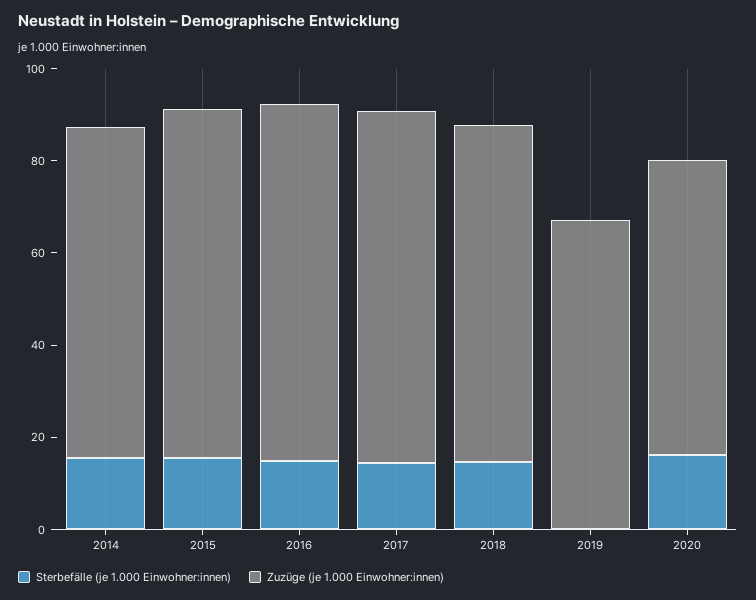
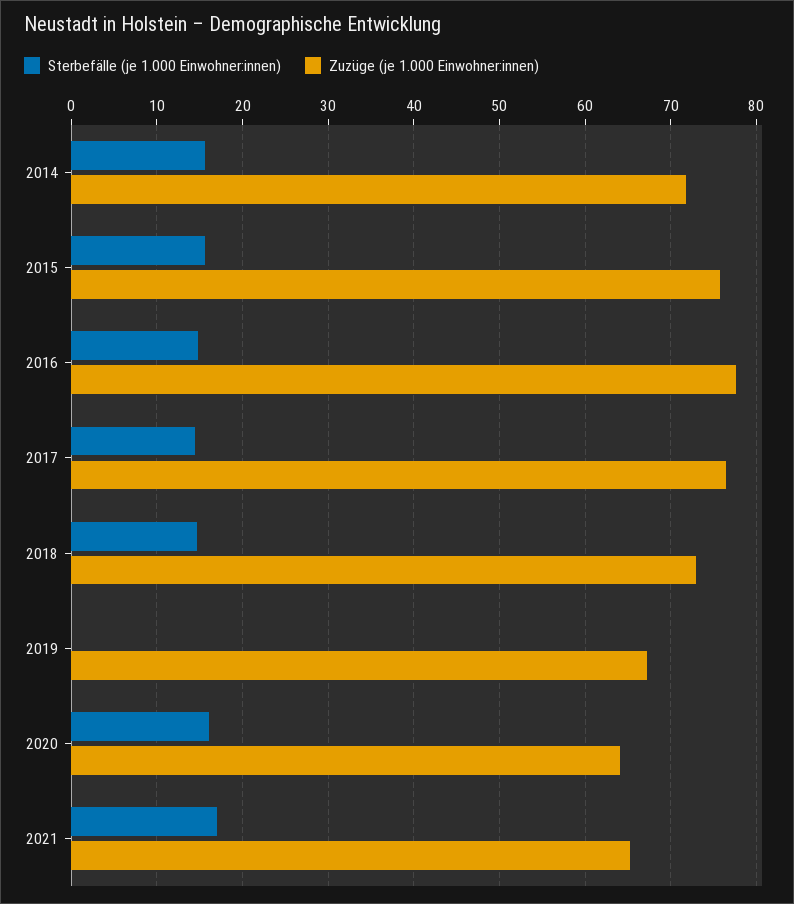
Sterbefälle (je 1.000 Einwohner:innen), 2021: none -> 17
Zuzüge (je 1.000 Einwohner:innen), 2021: none -> 65

